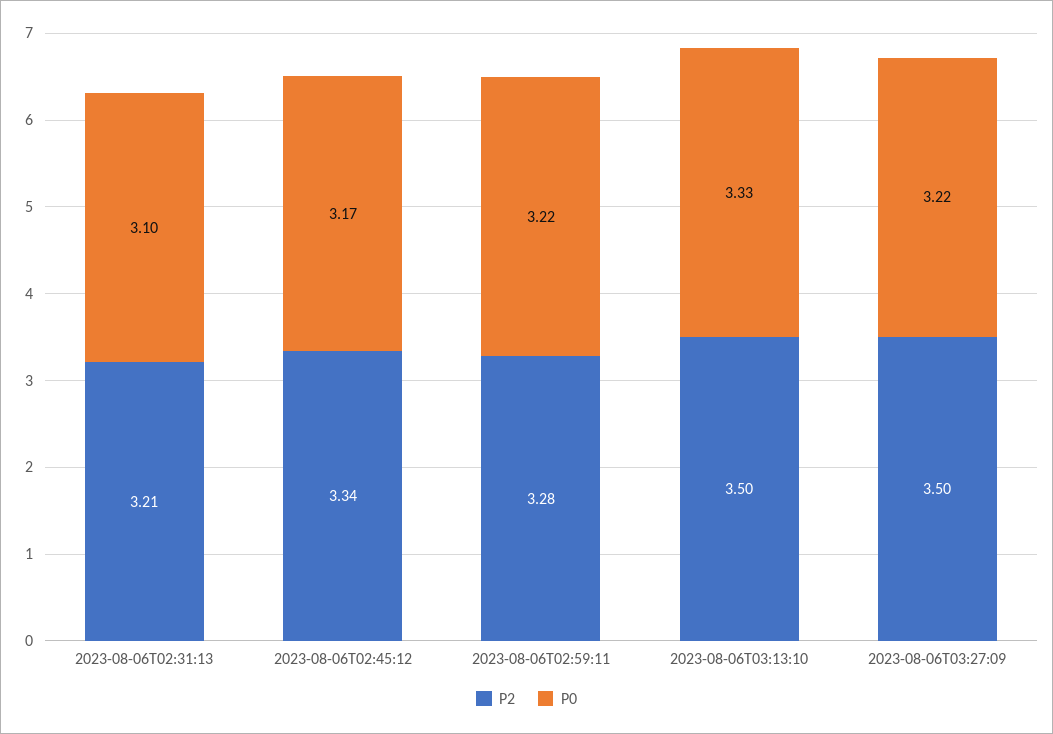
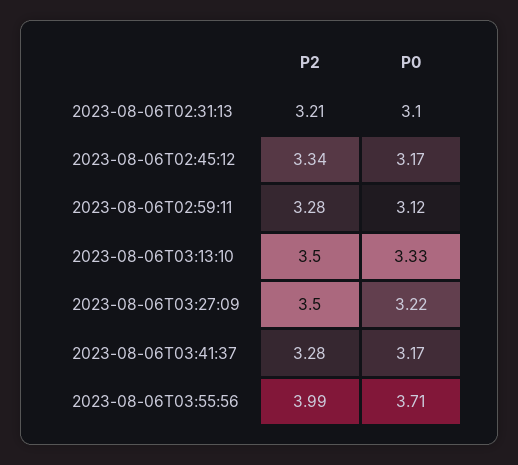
P0, 2023-08-06T02:59:11: 3.22 -> 3.12
P2, 2023-08-06T03:41:37: none -> 3.28
P0, 2023-08-06T03:41:37: none -> 3.17
P2, 2023-08-06T03:55:56: none -> 3.99
P0, 2023-08-06T03:55:56: none -> 3.71

